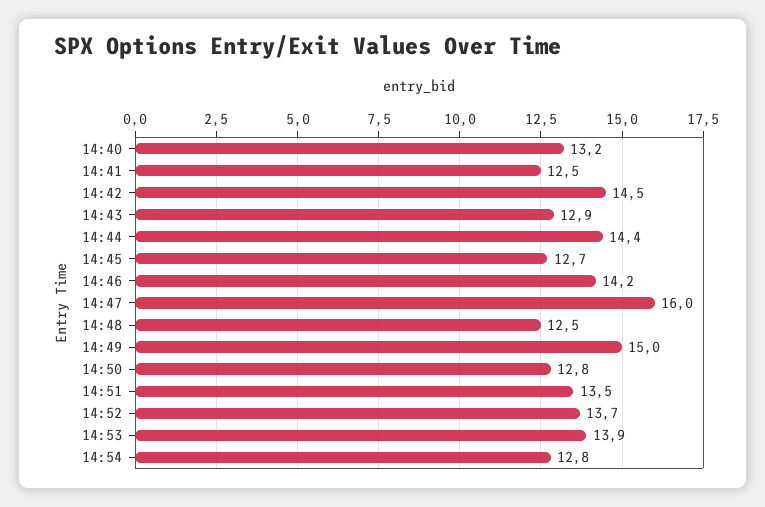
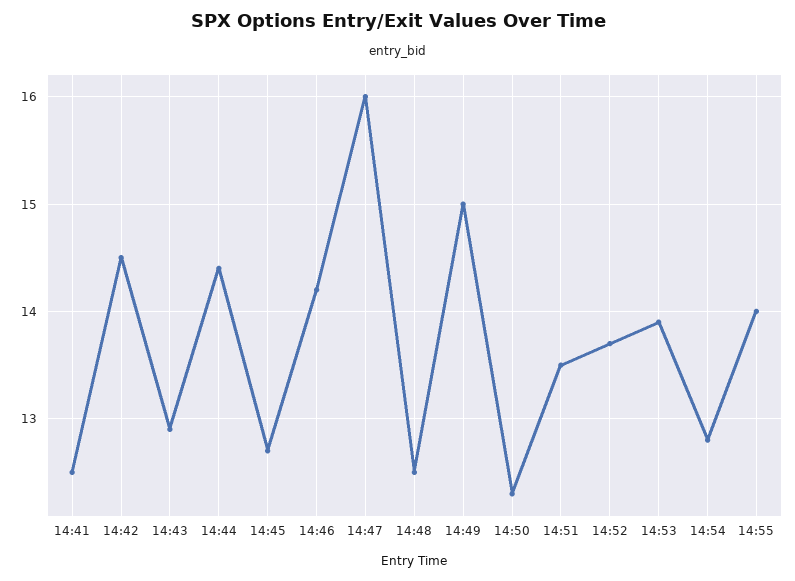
14:40: 13.2 -> none
14:50: 12.8 -> 12.3
14:55: none -> 14

